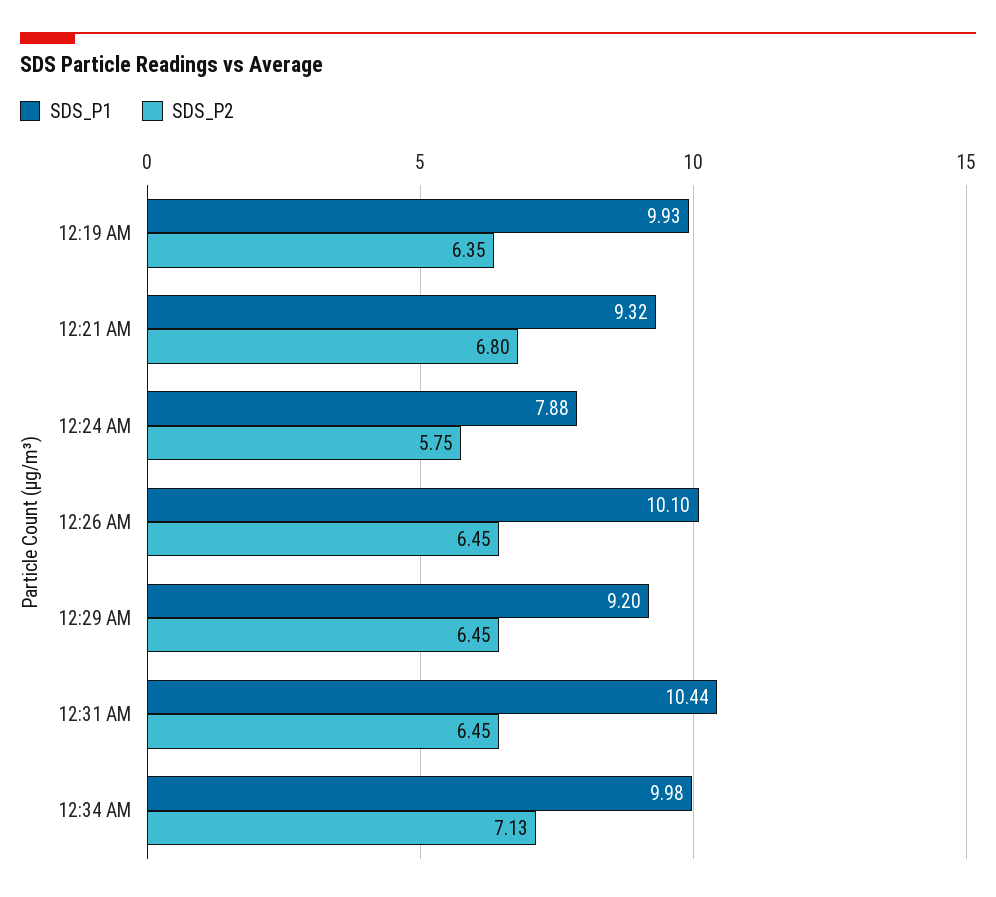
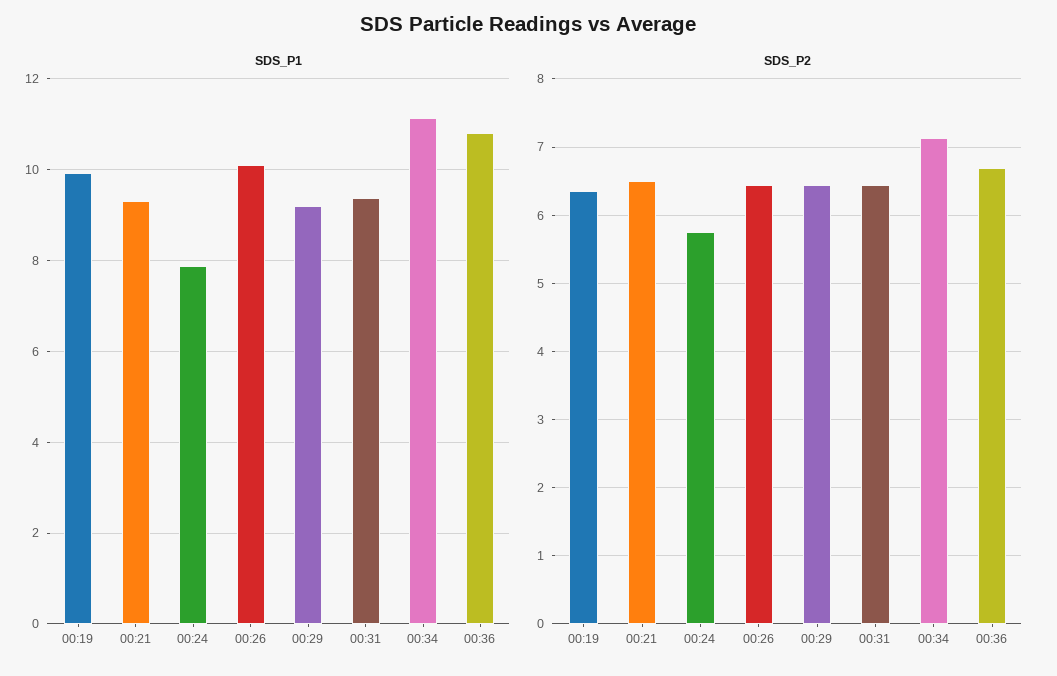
SDS_P2, 12:21 AM: 6.8 -> 6.5
SDS_P1, 12:31 AM: 10.44 -> 9.4
SDS_P1, 12:34 AM: 9.98 -> 11.2
SDS_P1, 00:36: none -> 10.8
SDS_P2, 00:36: none -> 6.7

